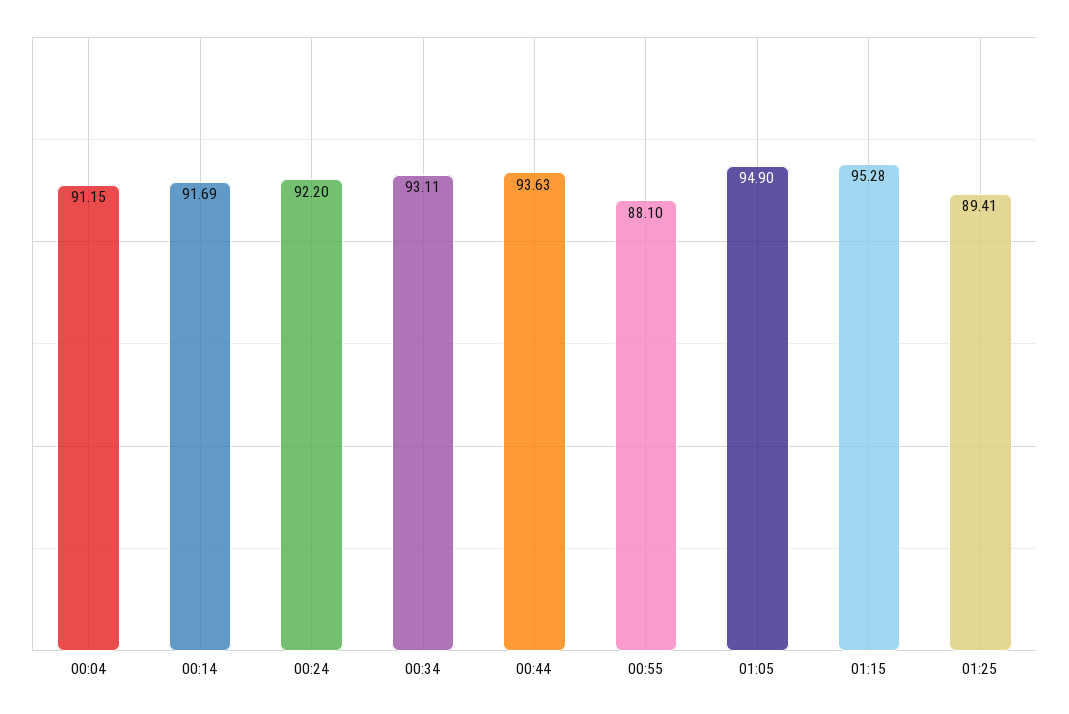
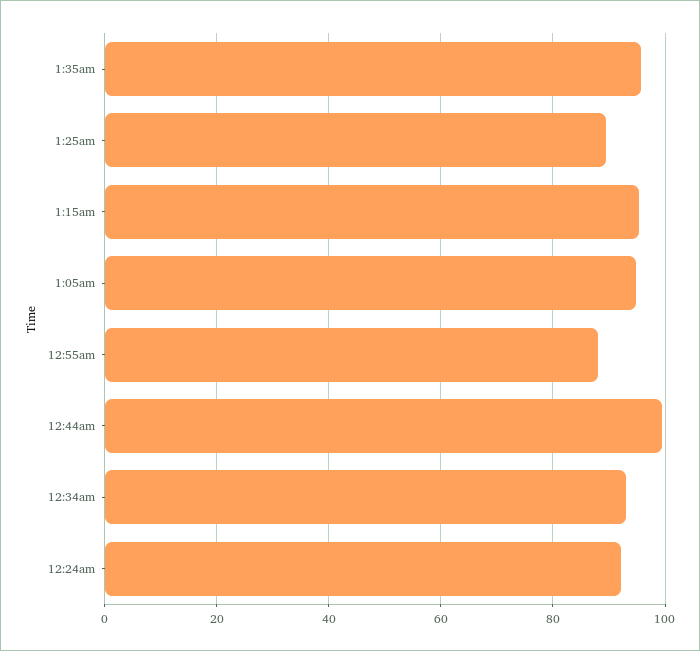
00:04: 91.15 -> none
00:14: 91.69 -> none
00:44: 93.63 -> 100
1:35am: none -> 96

